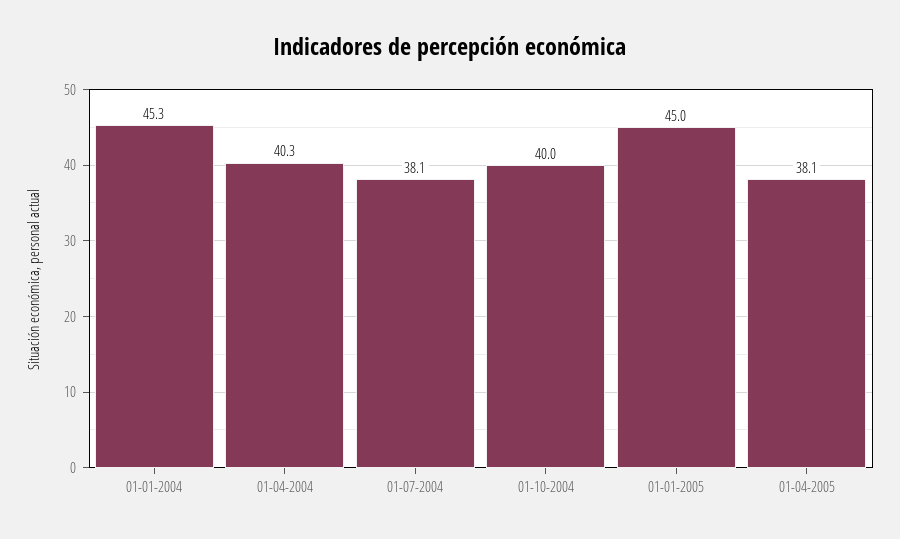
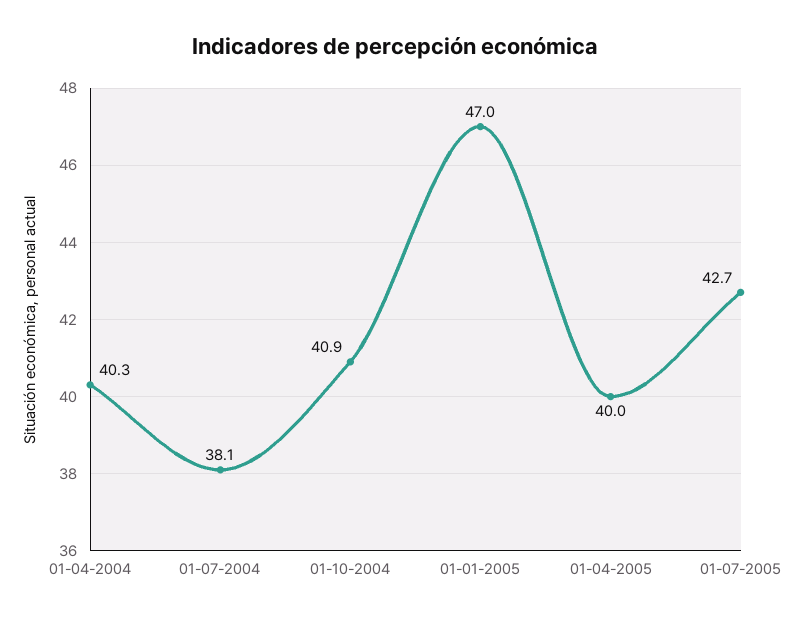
01-01-2004: 45.3 -> none
01-10-2004: 40 -> 40.9
01-01-2005: 45 -> 47
01-04-2005: 38.1 -> 40
01-07-2005: none -> 42.7

